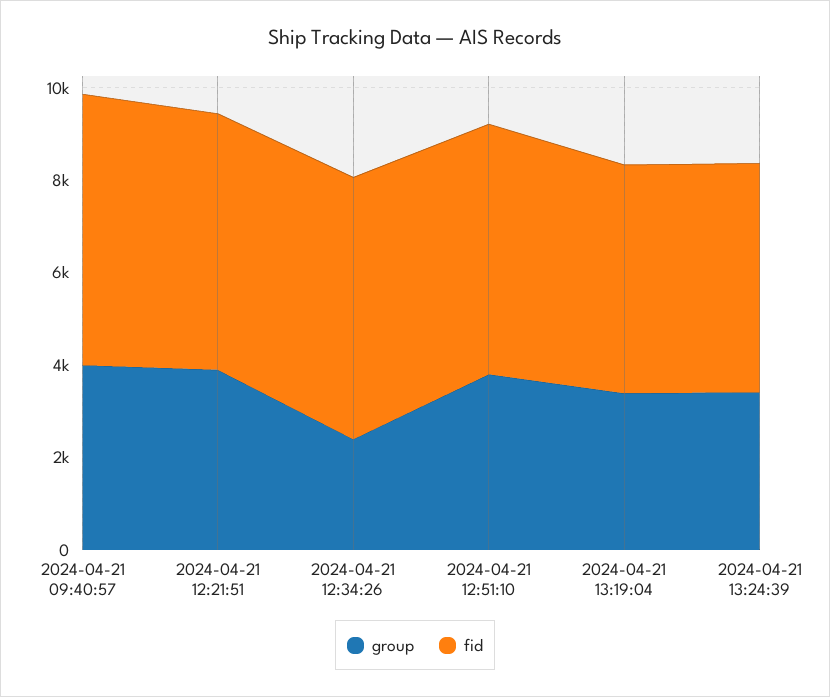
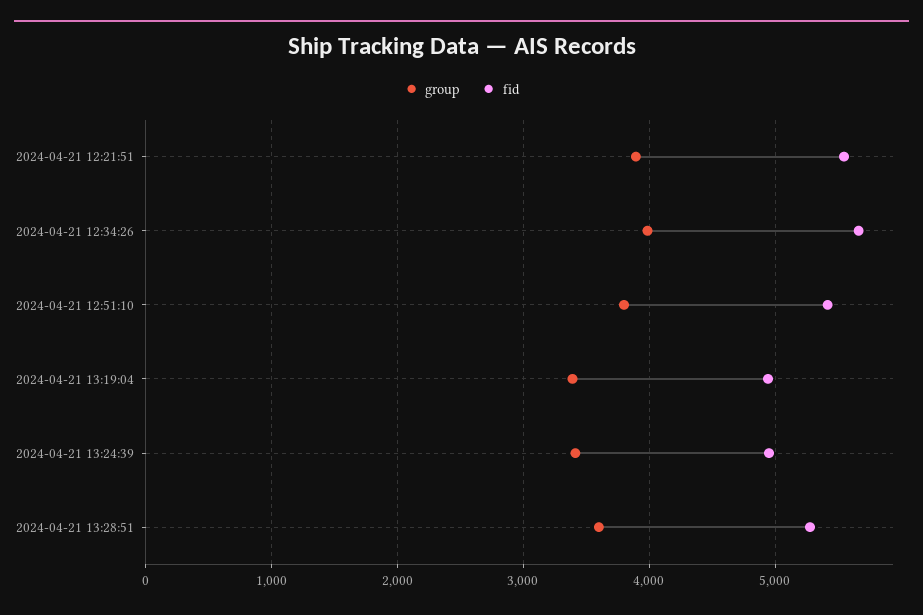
group, 2024-04-21 09:40:57: 4000 -> none
fid, 2024-04-21 09:40:57: 6000 -> none
group, 2024-04-21 12:34:26: 2500 -> 4000
group, 2024-04-21 13:28:51: none -> 3600
fid, 2024-04-21 13:28:51: none -> 5300

